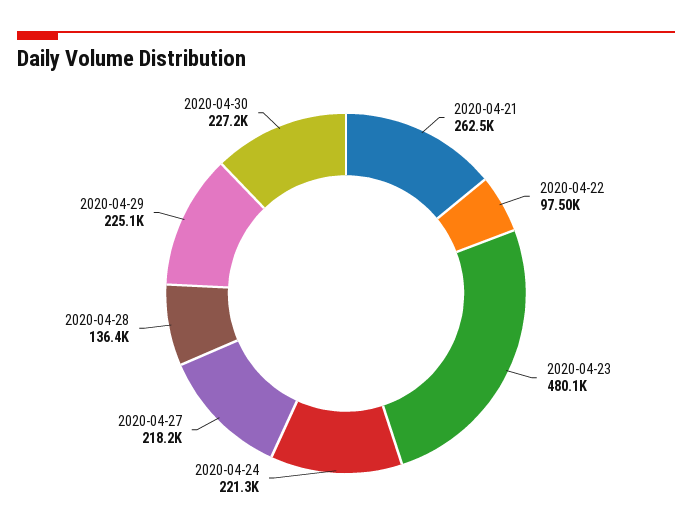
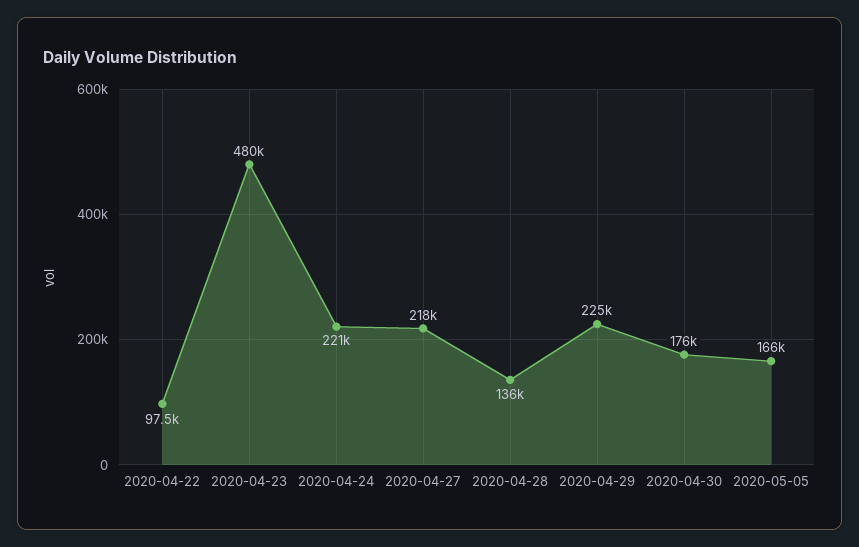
2020-04-21: 262500 -> none
2020-04-30: 227200 -> 176000
2020-05-05: none -> 166000

